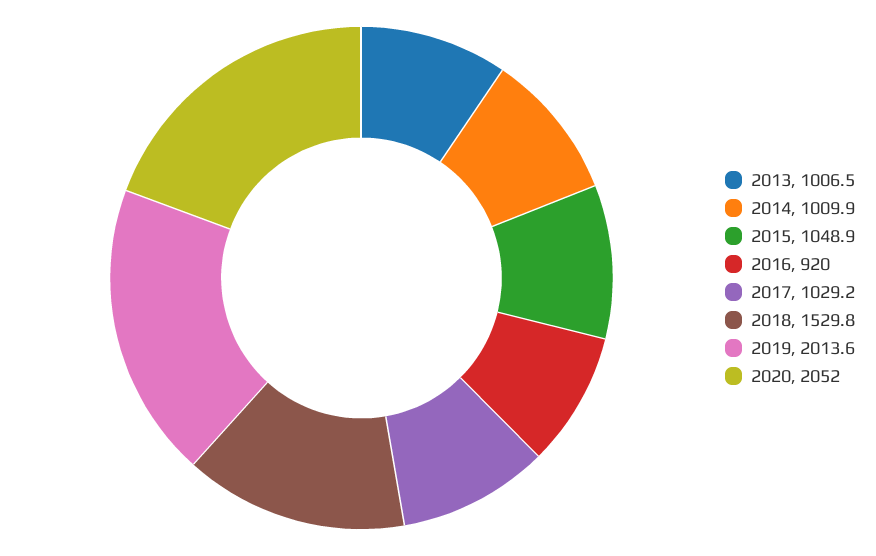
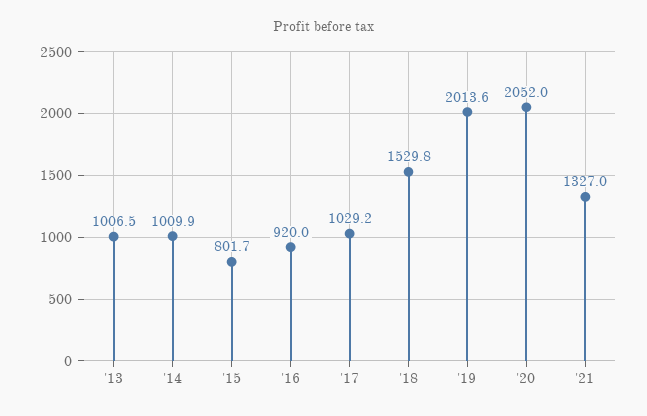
2015: 1048.9 -> 801.7
'21: none -> 1327

